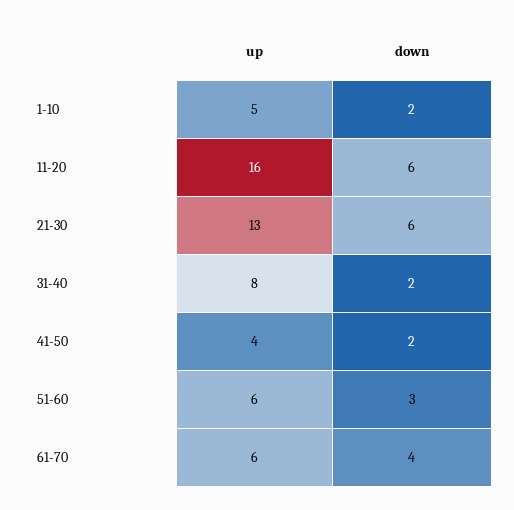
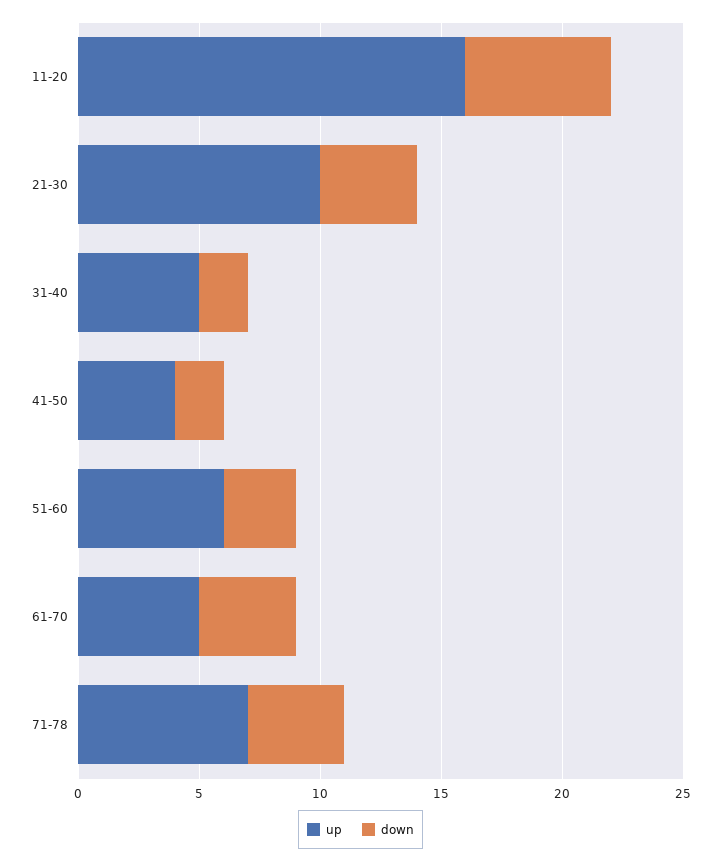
up, 1-10: 5 -> none
down, 1-10: 2 -> none
up, 21-30: 13 -> 10
down, 21-30: 6 -> 4
up, 31-40: 8 -> 5
up, 61-70: 6 -> 5
up, 71-78: none -> 7
down, 71-78: none -> 4

